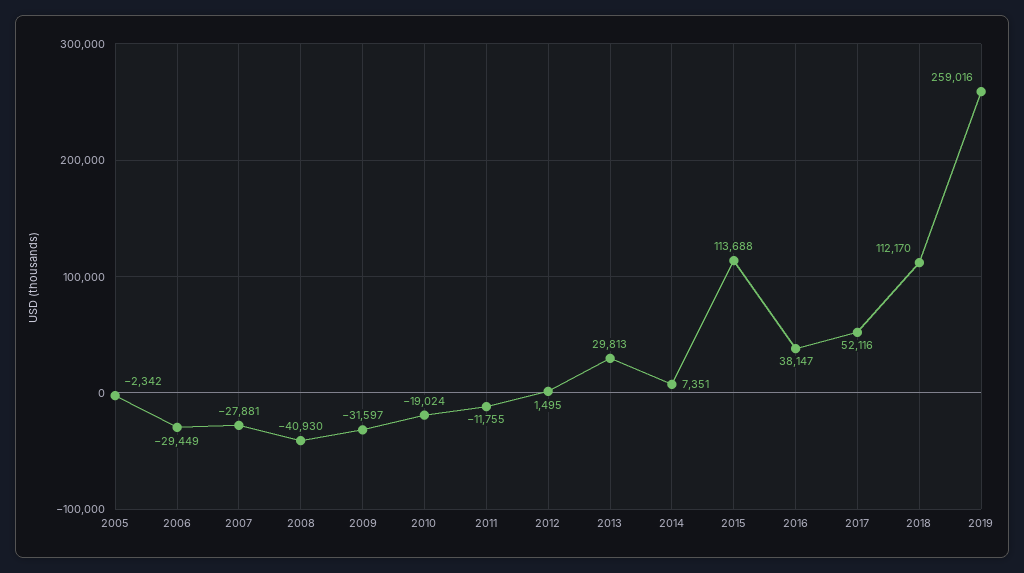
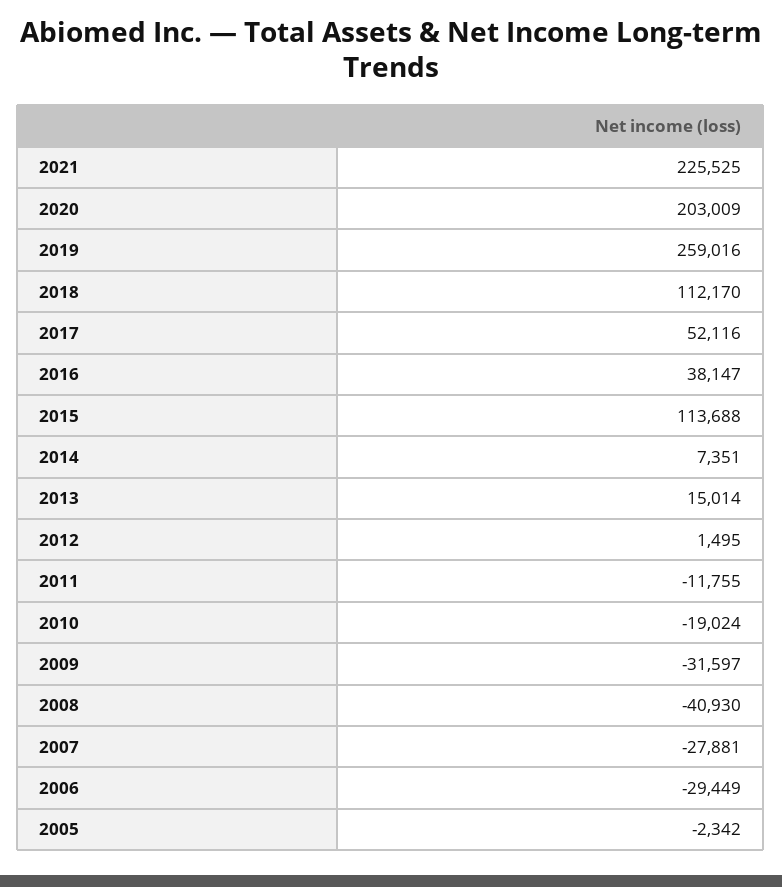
2013: 29813 -> 15014
2021: none -> 225525
2020: none -> 203009

